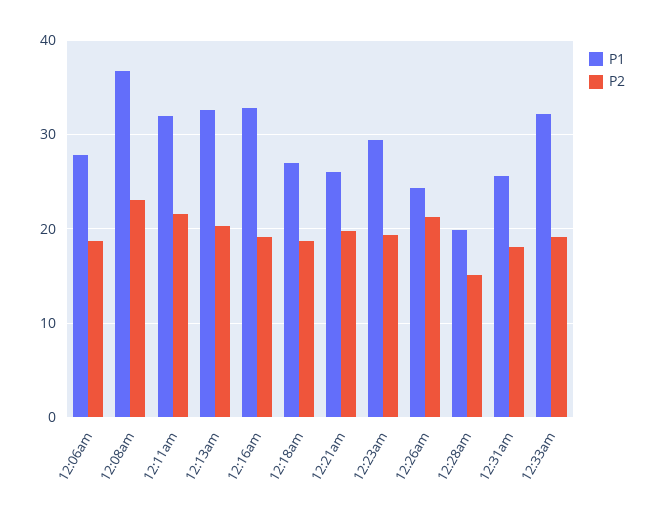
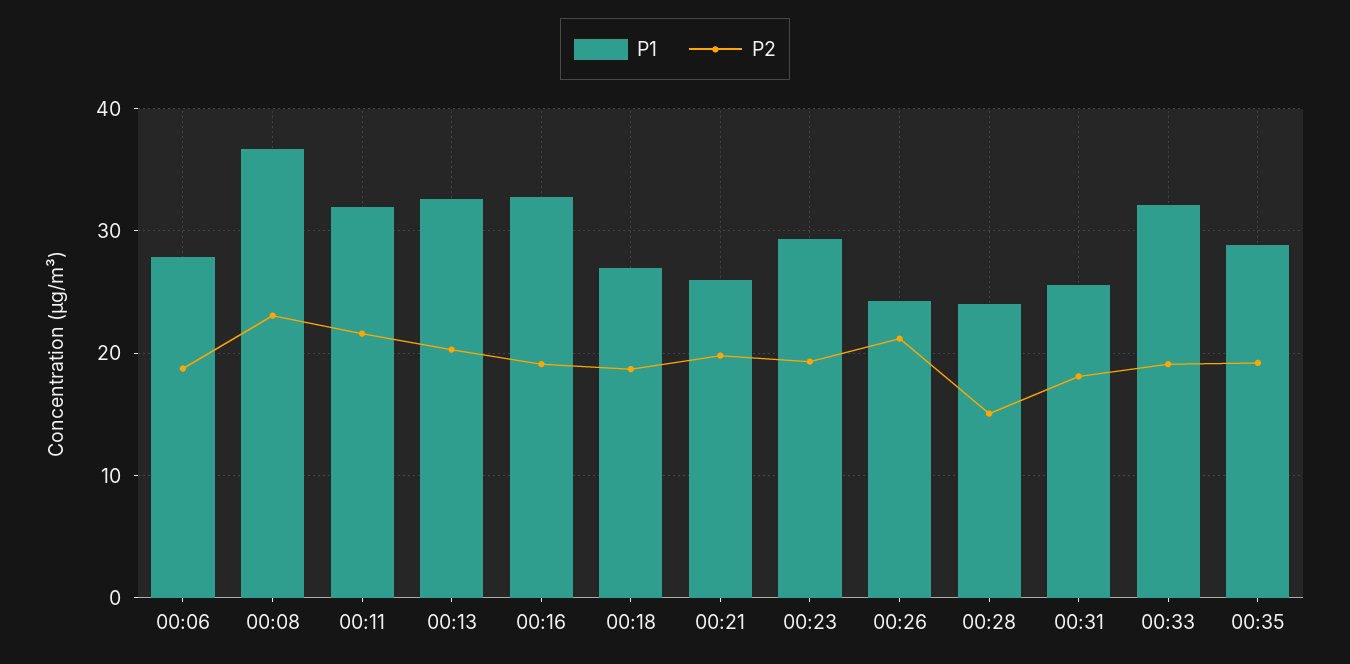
P1, 12:28am: 20 -> 24
P1, 00:35: none -> 29
P2, 00:35: none -> 19

